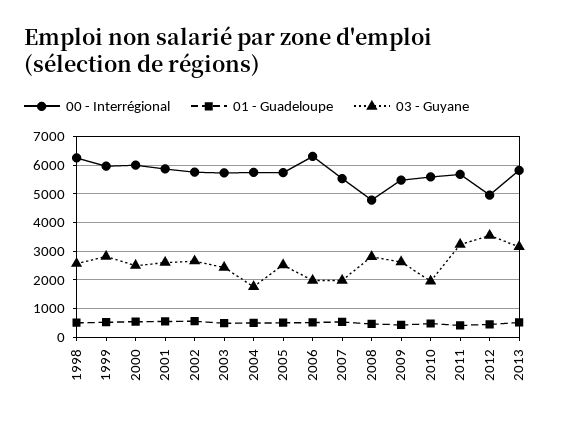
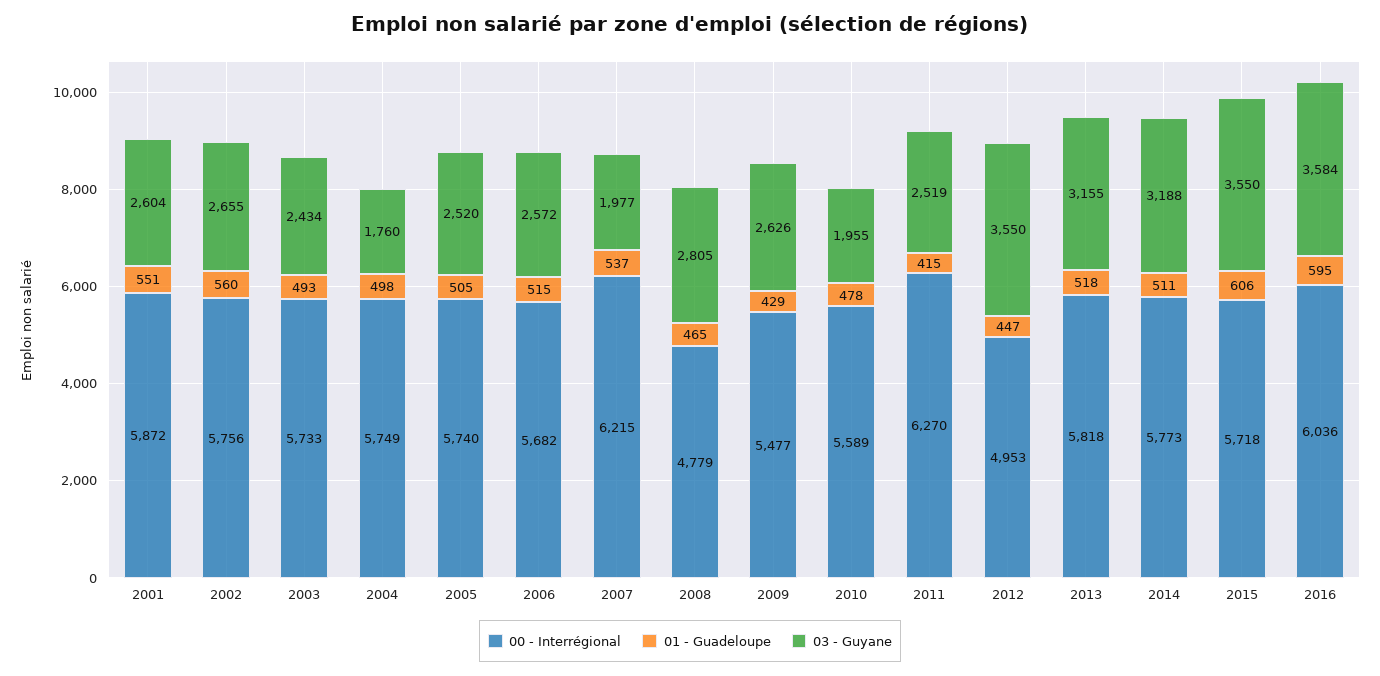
00 - Interrégional, 1998: 6250 -> none
01 - Guadeloupe, 1998: 500 -> none
03 - Guyane, 1998: 2500 -> none
00 - Interrégional, 1999: 6000 -> none
01 - Guadeloupe, 1999: 500 -> none
03 - Guyane, 1999: 2750 -> none
00 - Interrégional, 2000: 6000 -> none
01 - Guadeloupe, 2000: 500 -> none
03 - Guyane, 2000: 2500 -> none
00 - Interrégional, 2006: 6250 -> 5682
03 - Guyane, 2006: 2000 -> 2572
00 - Interrégional, 2007: 5500 -> 6215
00 - Interrégional, 2011: 5750 -> 6270
03 - Guyane, 2011: 3250 -> 2519
00 - Interrégional, 2014: none -> 5773
01 - Guadeloupe, 2014: none -> 511
03 - Guyane, 2014: none -> 3188
00 - Interrégional, 2015: none -> 5718
01 - Guadeloupe, 2015: none -> 606
03 - Guyane, 2015: none -> 3550
00 - Interrégional, 2016: none -> 6036
01 - Guadeloupe, 2016: none -> 595
03 - Guyane, 2016: none -> 3584

